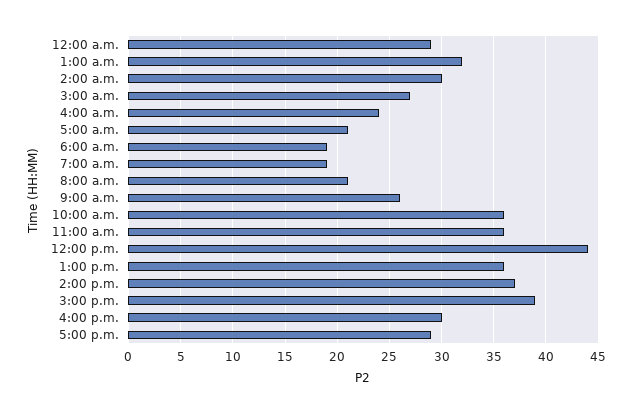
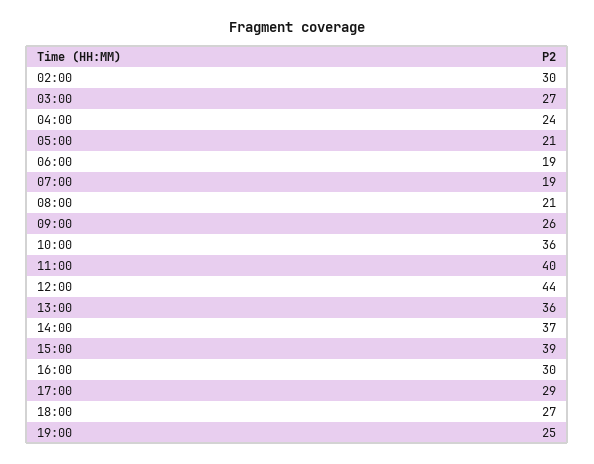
12:00 a.m.: 29 -> none
1:00 a.m.: 32 -> none
11:00 a.m.: 36 -> 40
18:00: none -> 27
19:00: none -> 25

